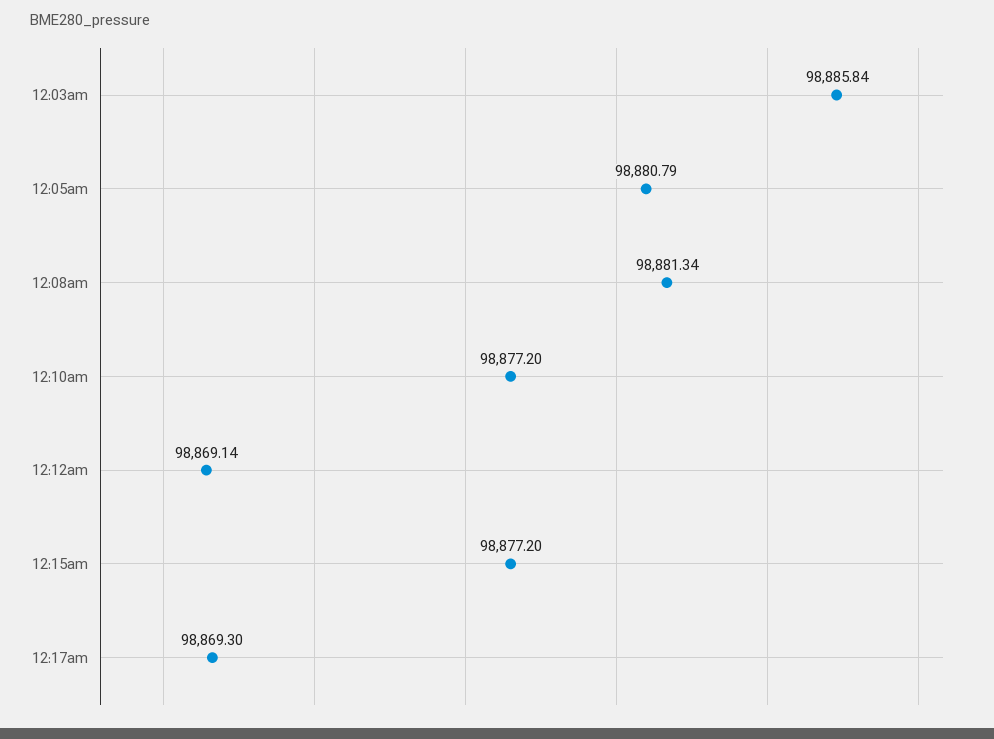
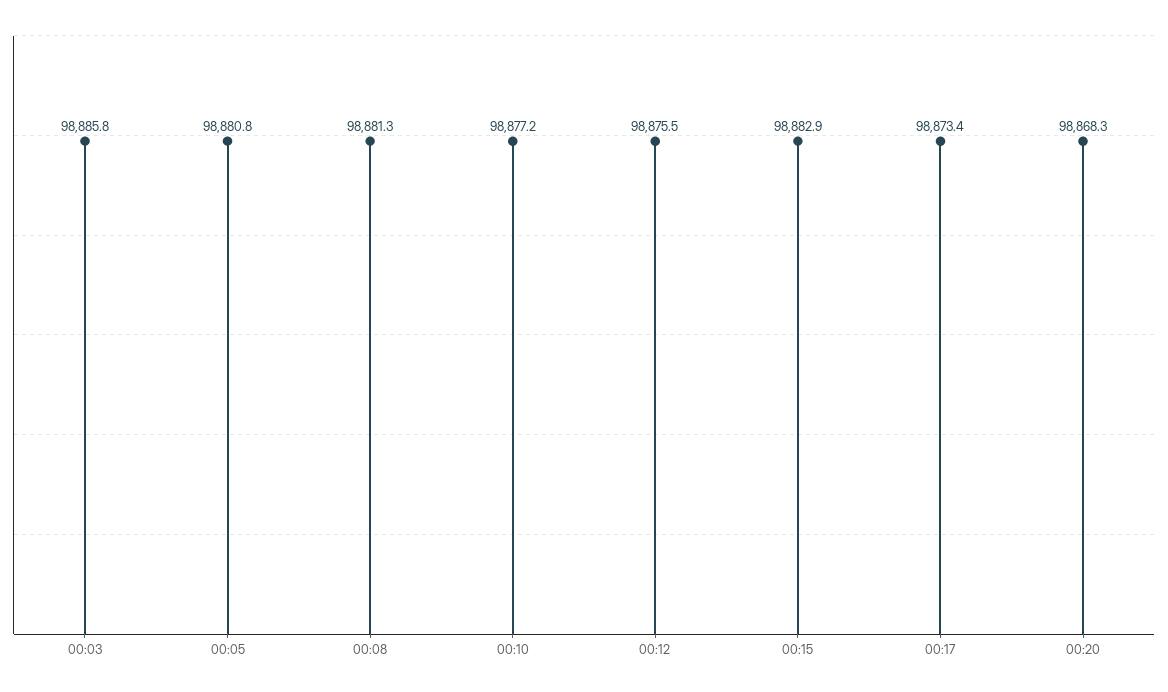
12:12am: 98869.14 -> 98875.5
12:15am: 98877.2 -> 98882.9
12:17am: 98869.3 -> 98873.4
00:20: none -> 98868.3

